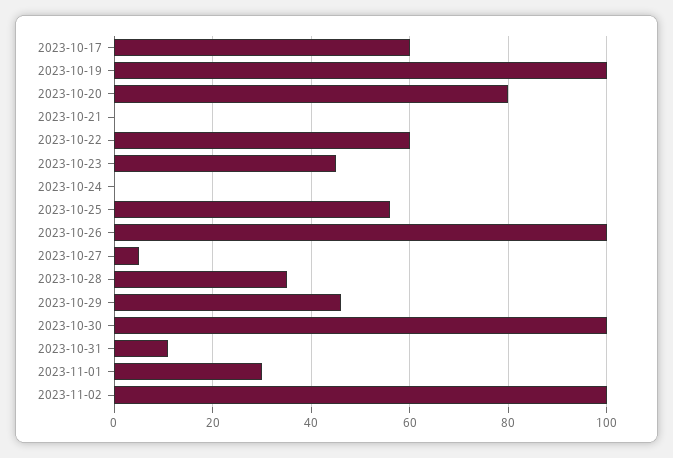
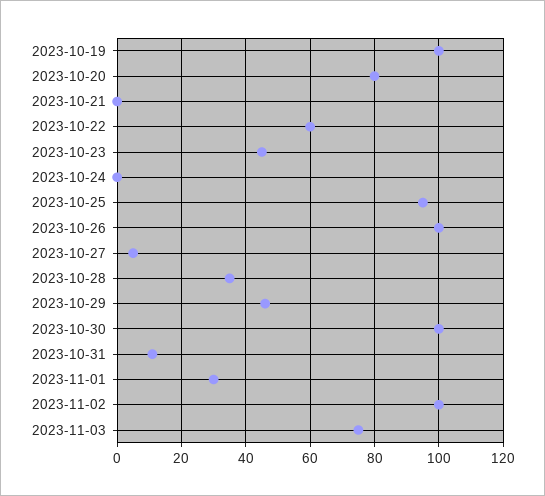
2023-10-17: 60 -> none
2023-10-25: 55 -> 95
2023-11-03: none -> 75

